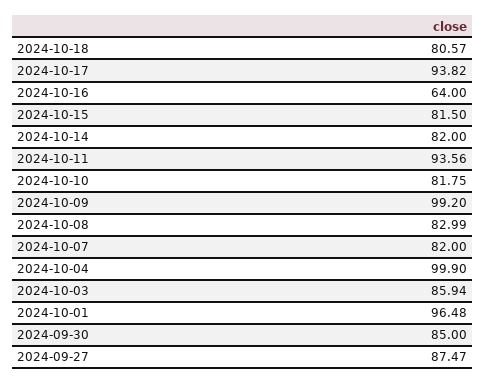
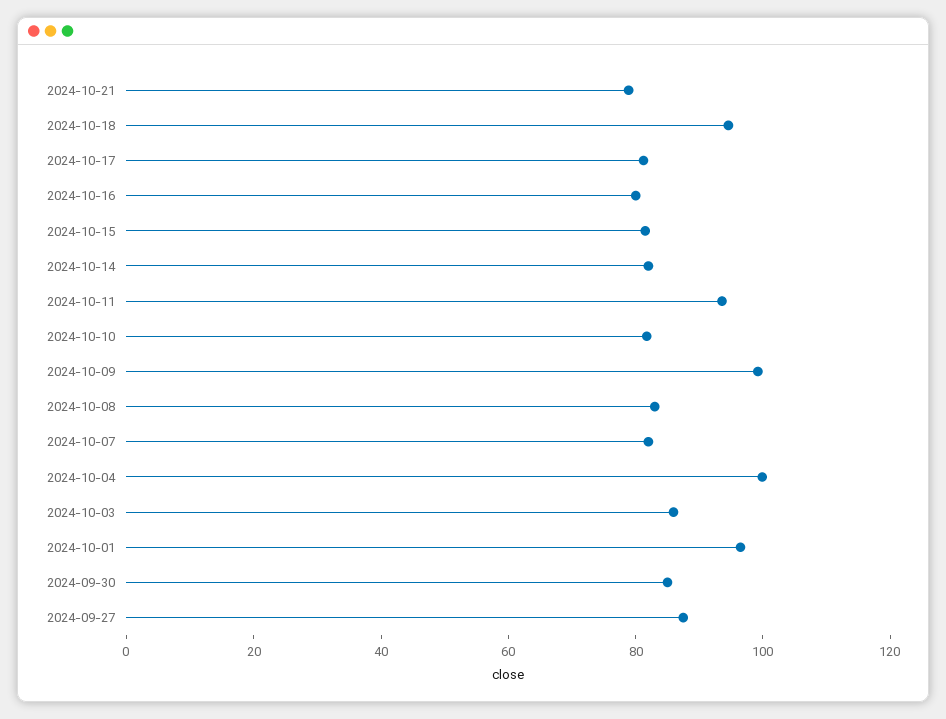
2024-10-18: 80.57 -> 95
2024-10-17: 93.82 -> 80
2024-10-16: 64 -> 80
2024-10-21: none -> 80

